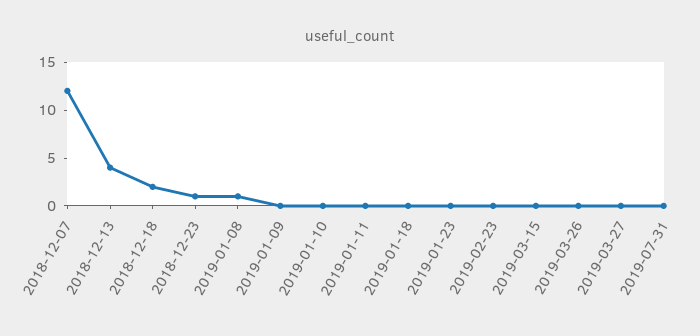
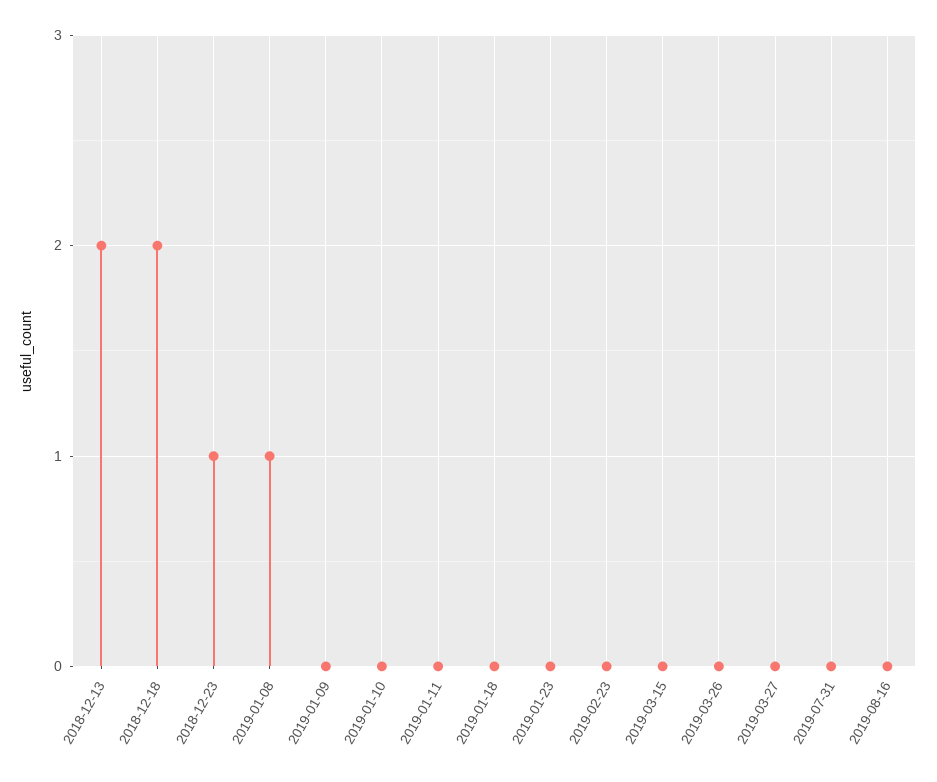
2018-12-07: 12 -> none
2018-12-13: 4 -> 2
2019-08-16: none -> 0

